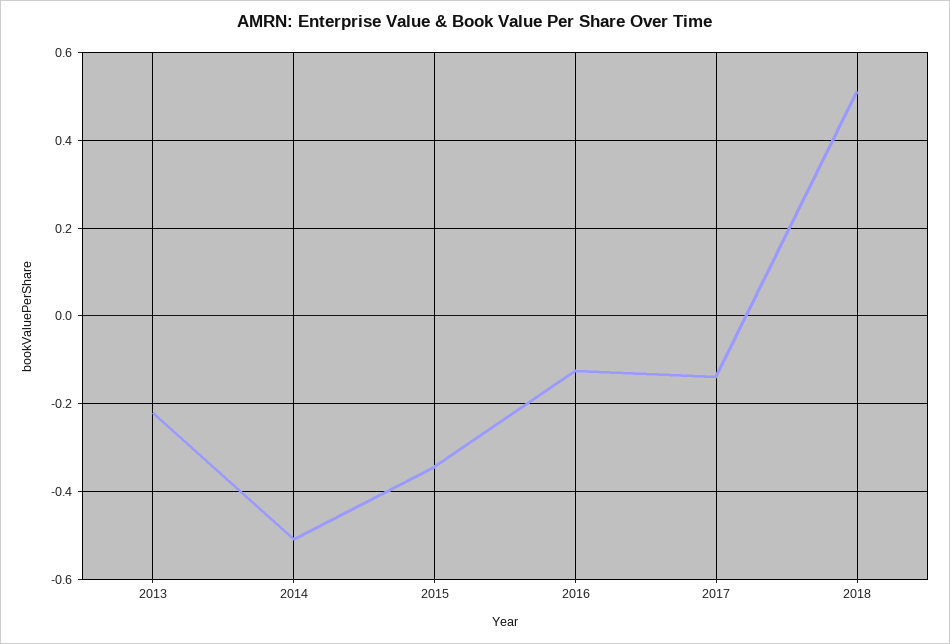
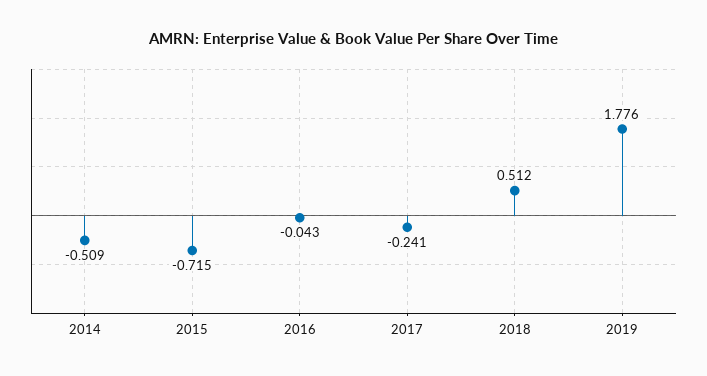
2013: -0.22 -> none
2015: -0.34 -> -0.715
2016: -0.12 -> -0.043
2017: -0.14 -> -0.241
2019: none -> 1.776

